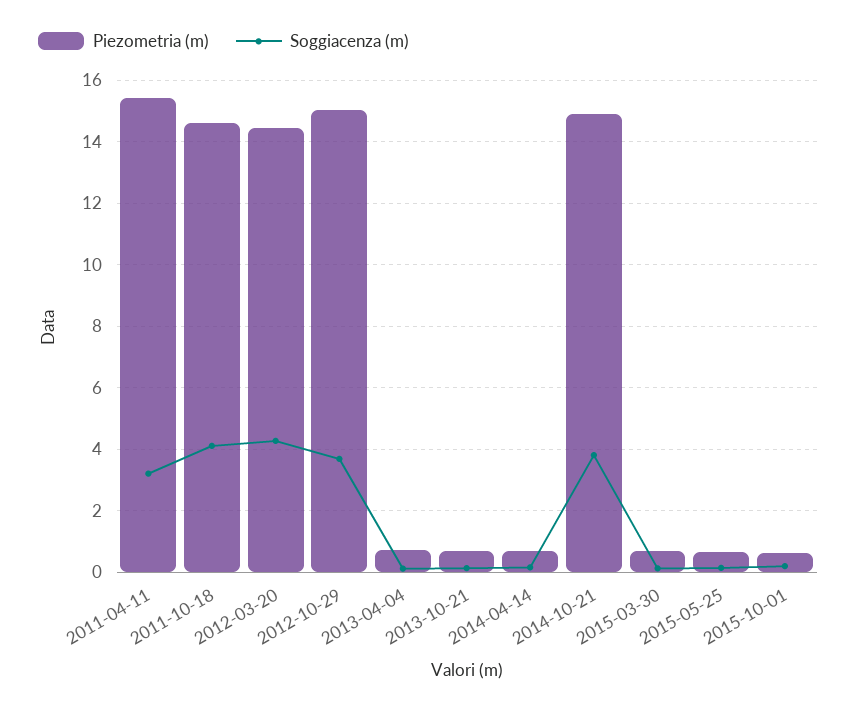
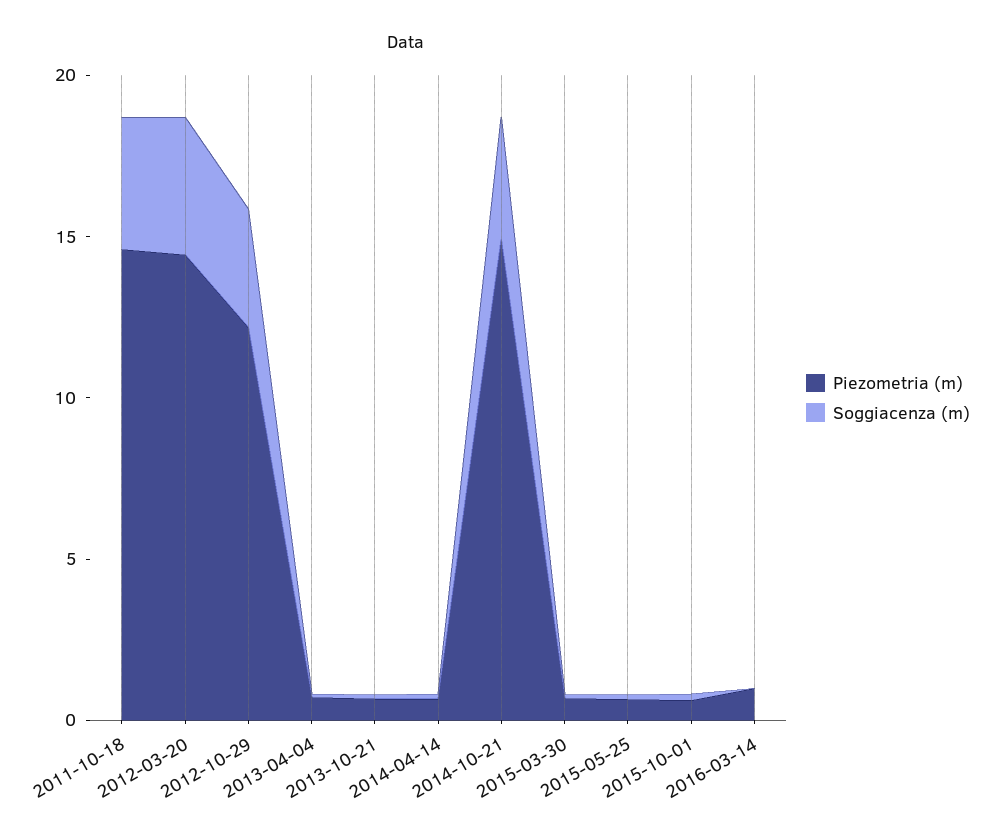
Piezometria (m), 2011-04-11: 15.4 -> none
Soggiacenza (m), 2011-04-11: 3.2 -> none
Piezometria (m), 2012-10-29: 15 -> 12
Piezometria (m), 2016-03-14: none -> 1
Soggiacenza (m), 2016-03-14: none -> 0

